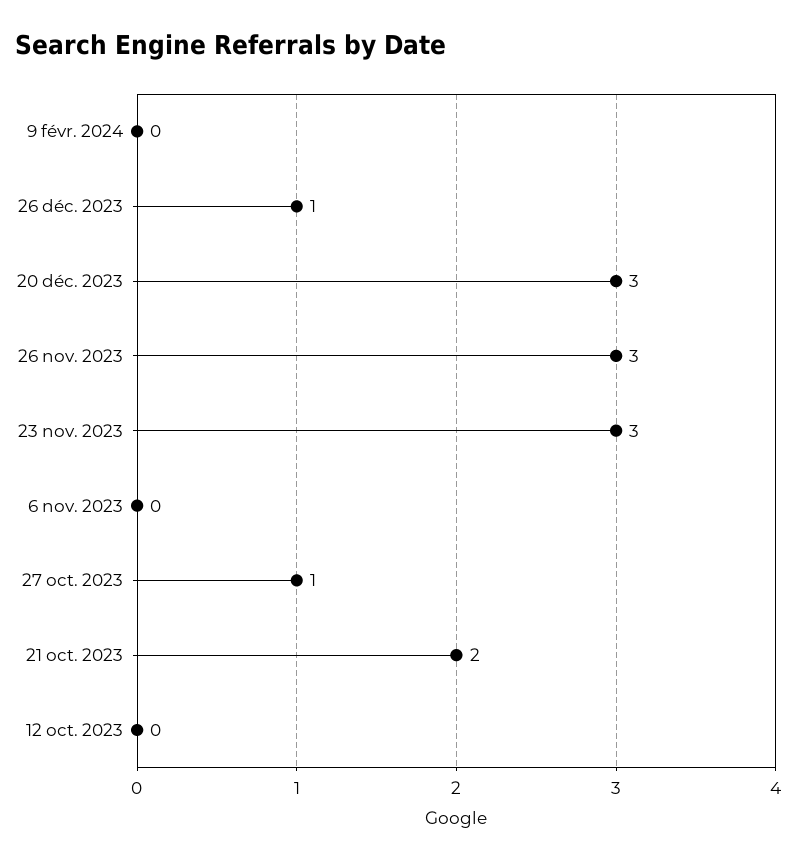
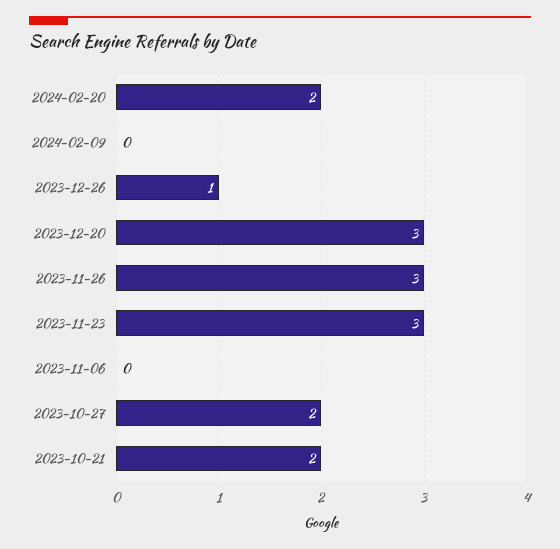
27 oct. 2023: 1 -> 2
12 oct. 2023: 0 -> none
2024-02-20: none -> 2

